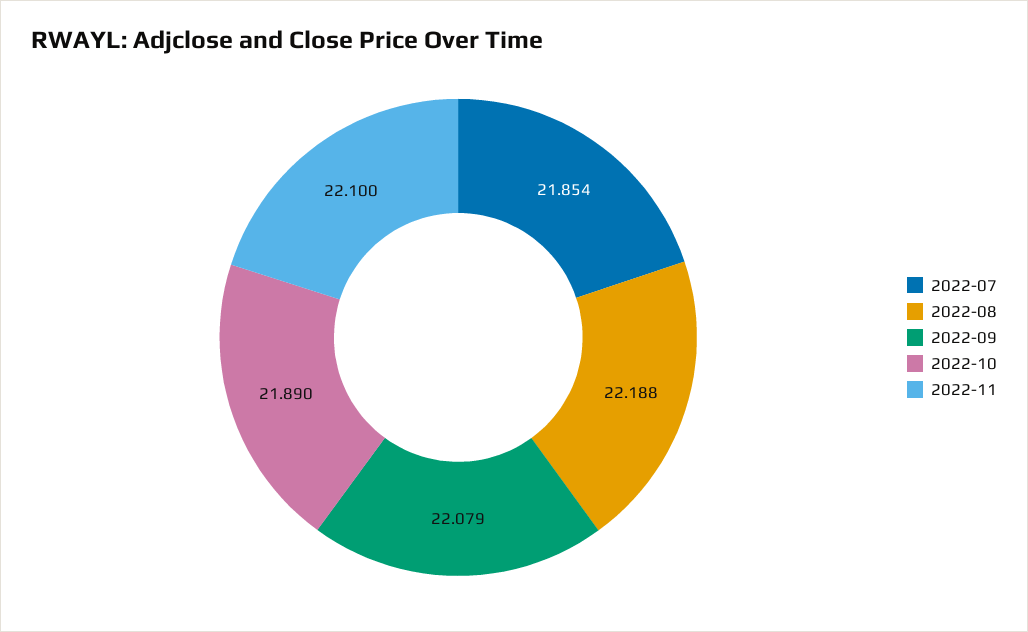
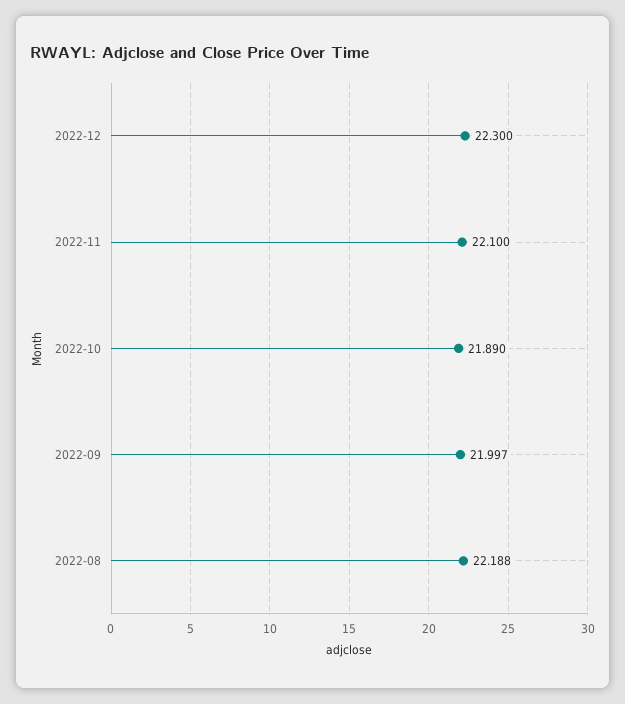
2022-07: 21.854 -> none
2022-09: 22.079 -> 21.997
2022-12: none -> 22.3

